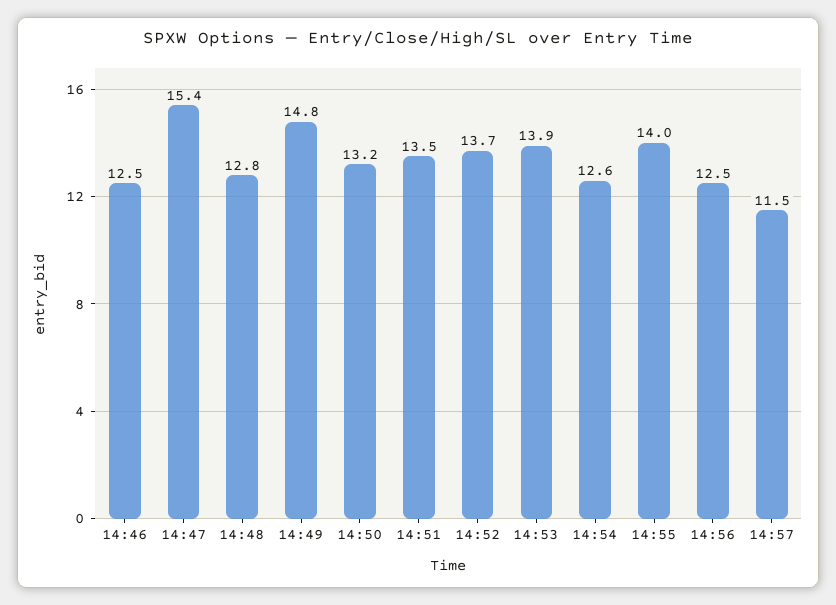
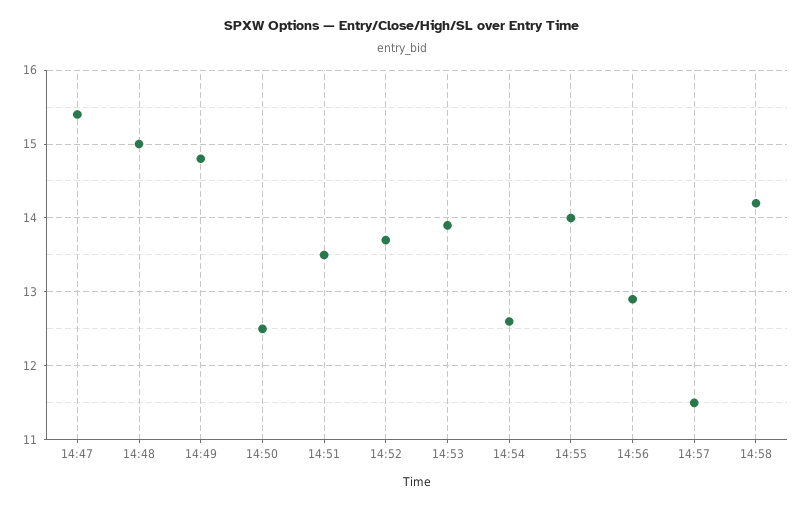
14:46: 12.5 -> none
14:48: 12.8 -> 15
14:50: 13.2 -> 12.5
14:56: 12.5 -> 12.9
14:58: none -> 14.2

